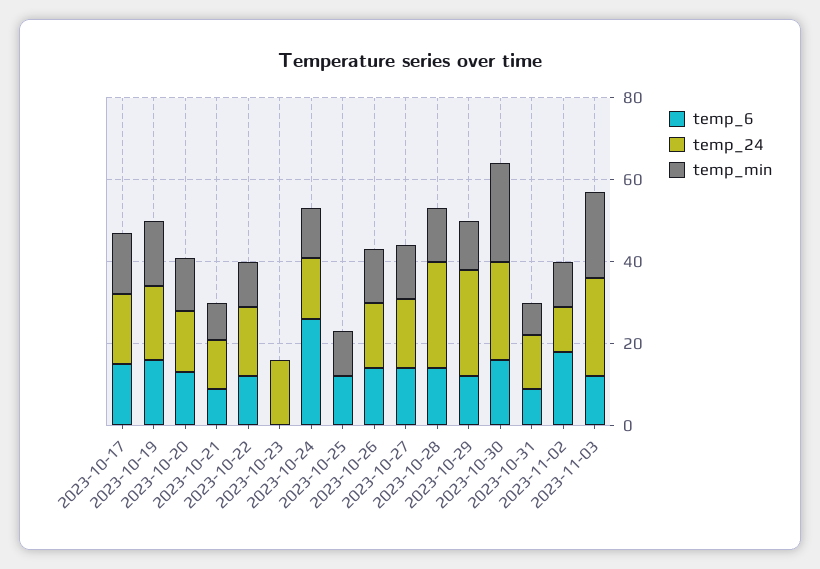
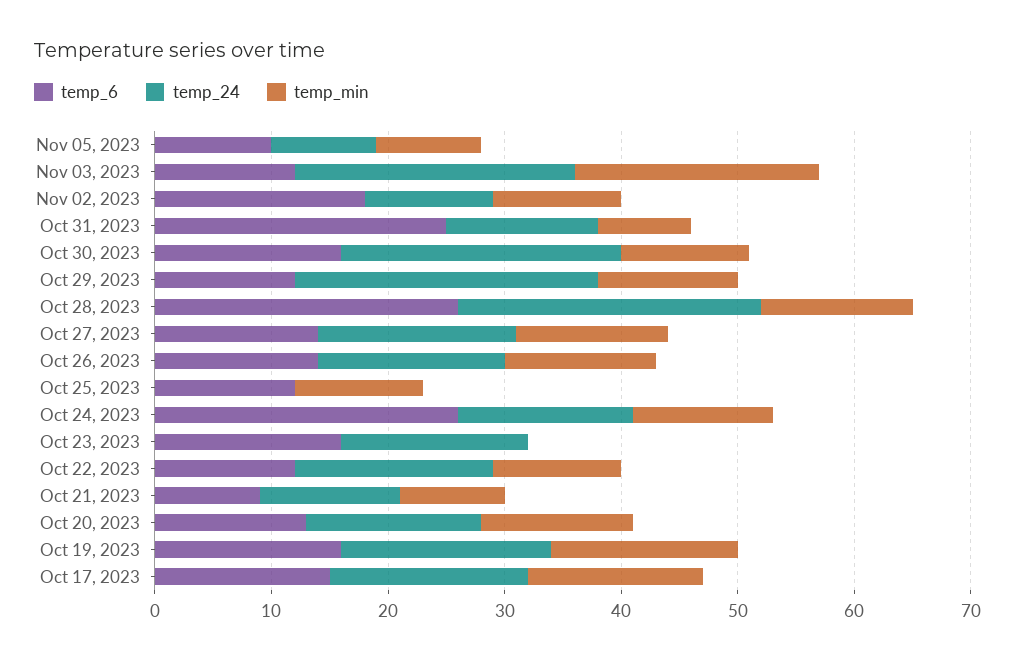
temp_6, 2023-10-23: 0 -> 16
temp_6, 2023-10-28: 15 -> 26
temp_min, 2023-10-30: 25 -> 11
temp_6, 2023-10-31: 10 -> 25
temp_6, Nov 05, 2023: none -> 10
temp_24, Nov 05, 2023: none -> 9
temp_min, Nov 05, 2023: none -> 9

